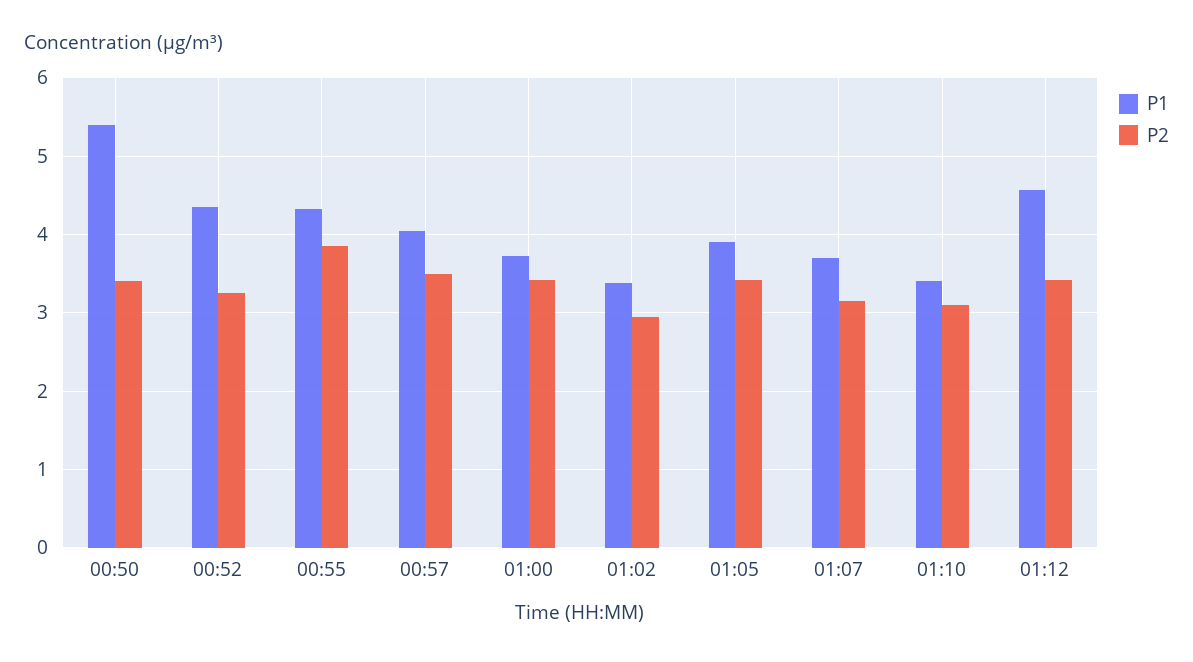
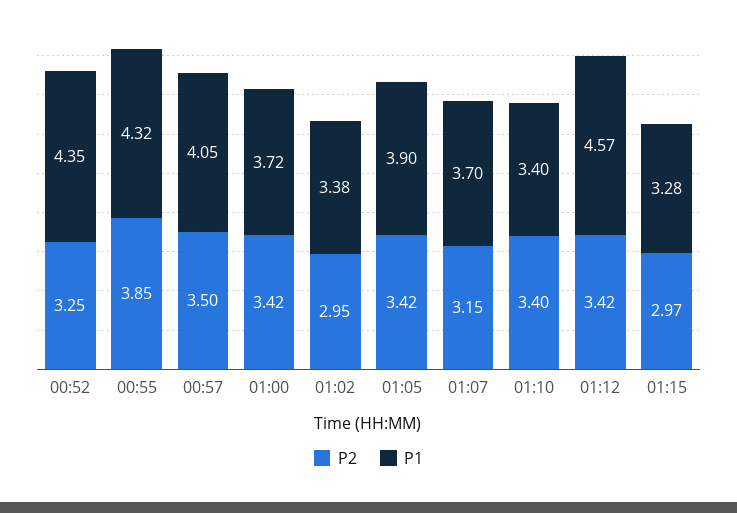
P1, 00:50: 5.4 -> none
P2, 00:50: 3.4 -> none
P2, 01:10: 3.1 -> 3.4
P2, 01:15: none -> 2.97
P1, 01:15: none -> 3.28

